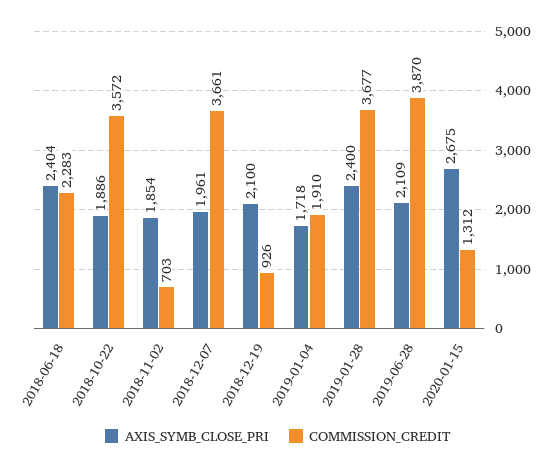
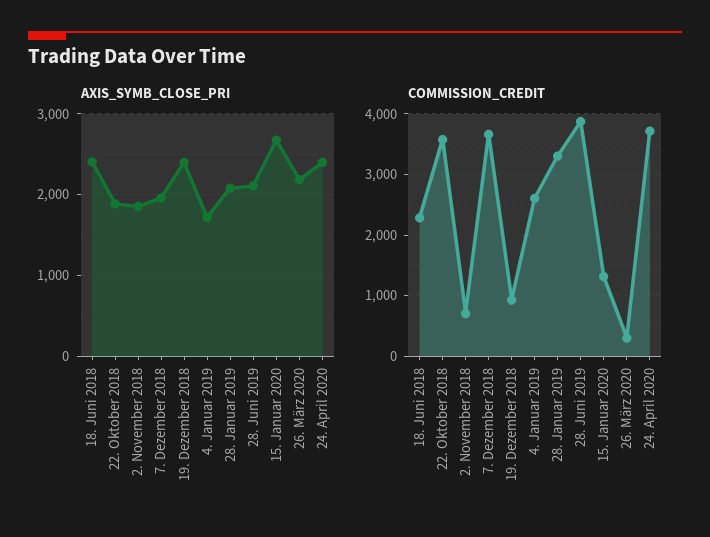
AXIS_SYMB_CLOSE_PRI, 2018-12-19: 2100 -> 2400
COMMISSION_CREDIT, 2019-01-04: 1910 -> 2600
AXIS_SYMB_CLOSE_PRI, 2019-01-28: 2400 -> 2100
COMMISSION_CREDIT, 2019-01-28: 3677 -> 3300
AXIS_SYMB_CLOSE_PRI, 26. März 2020: none -> 2200
AXIS_SYMB_CLOSE_PRI, 24. April 2020: none -> 2400
COMMISSION_CREDIT, 26. März 2020: none -> 300
COMMISSION_CREDIT, 24. April 2020: none -> 3700

